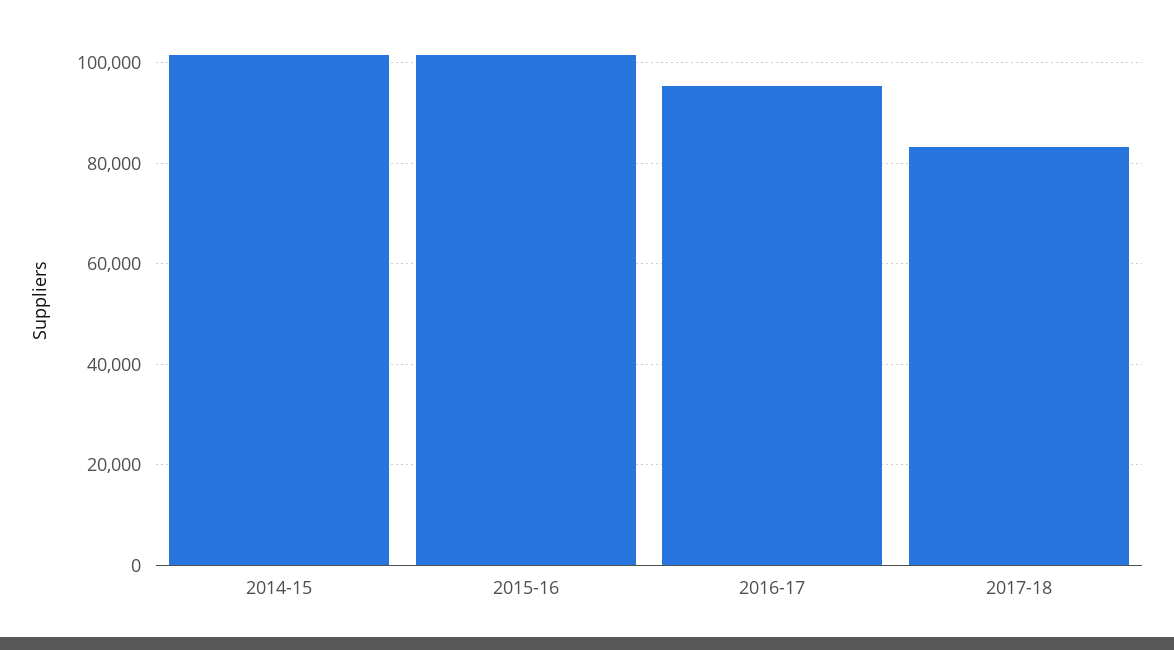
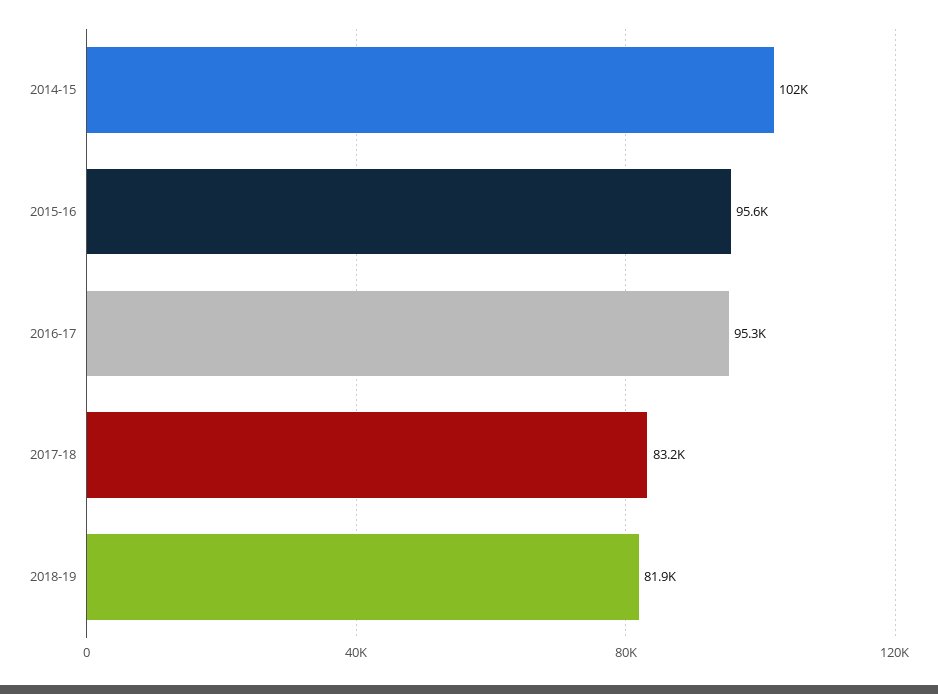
2015-16: 102000 -> 95600
2018-19: none -> 81900

